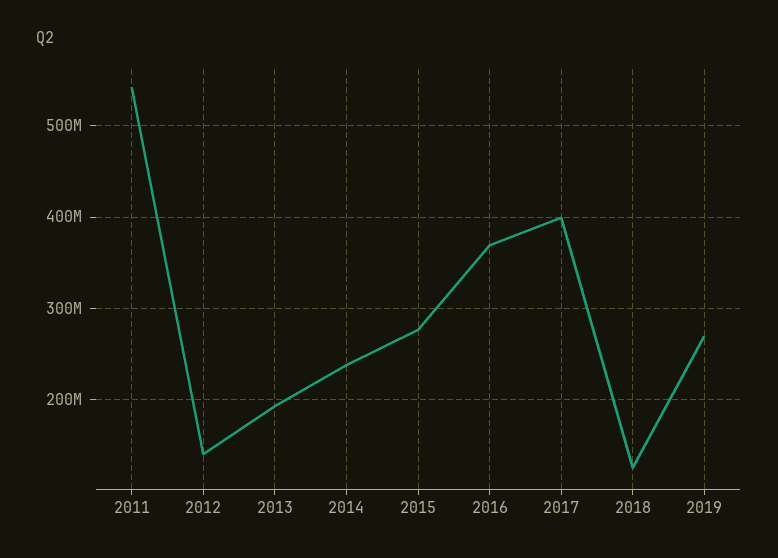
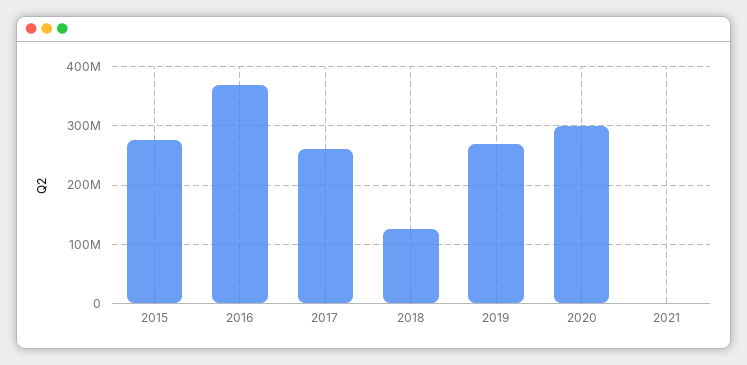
2011: 540000000 -> none
2012: 140000000 -> none
2013: 190000000 -> none
2014: 240000000 -> none
2017: 400000000 -> 260000000
2020: none -> 300000000
2021: none -> 0

